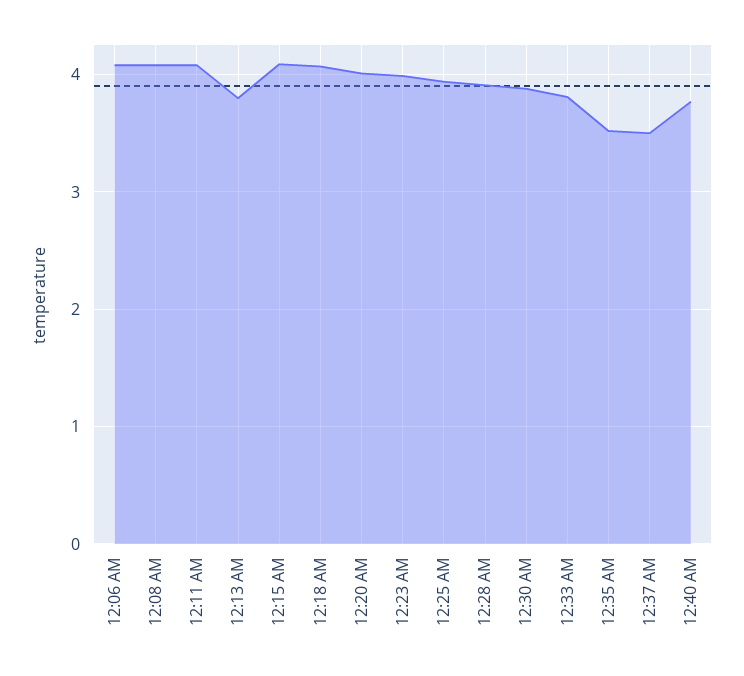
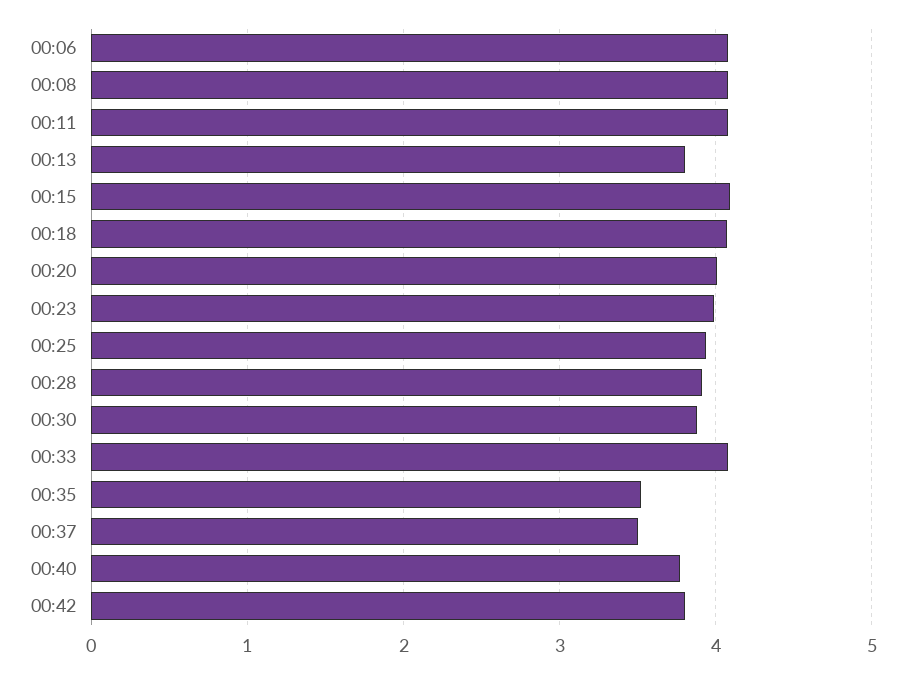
12:33 AM: 3.8 -> 4.1
00:42: none -> 3.8

